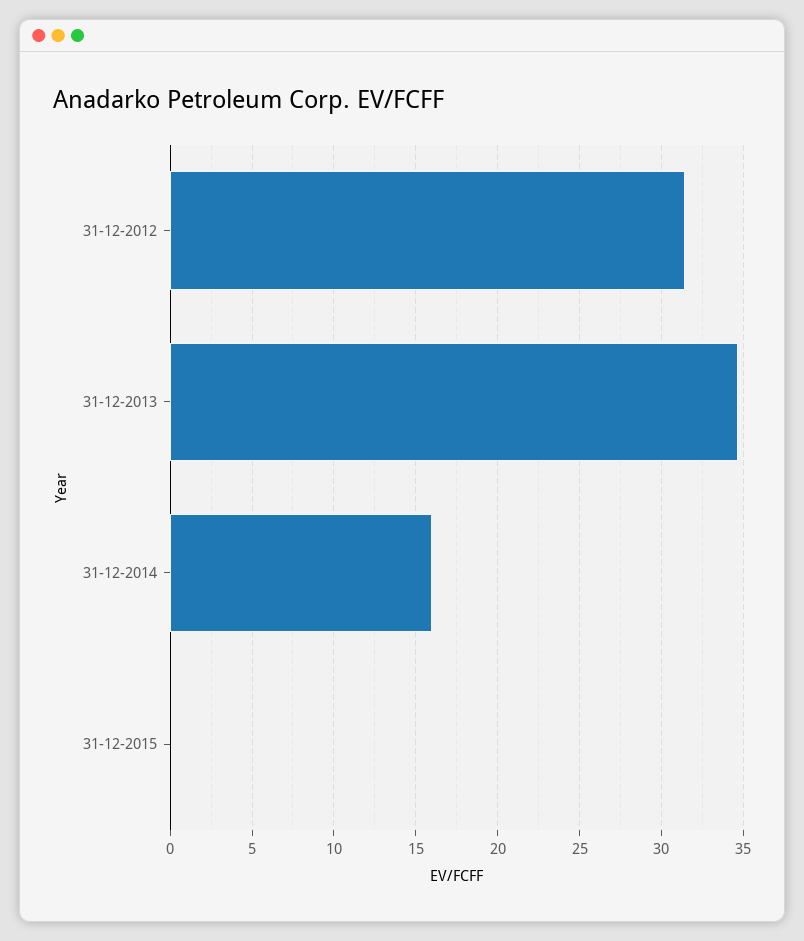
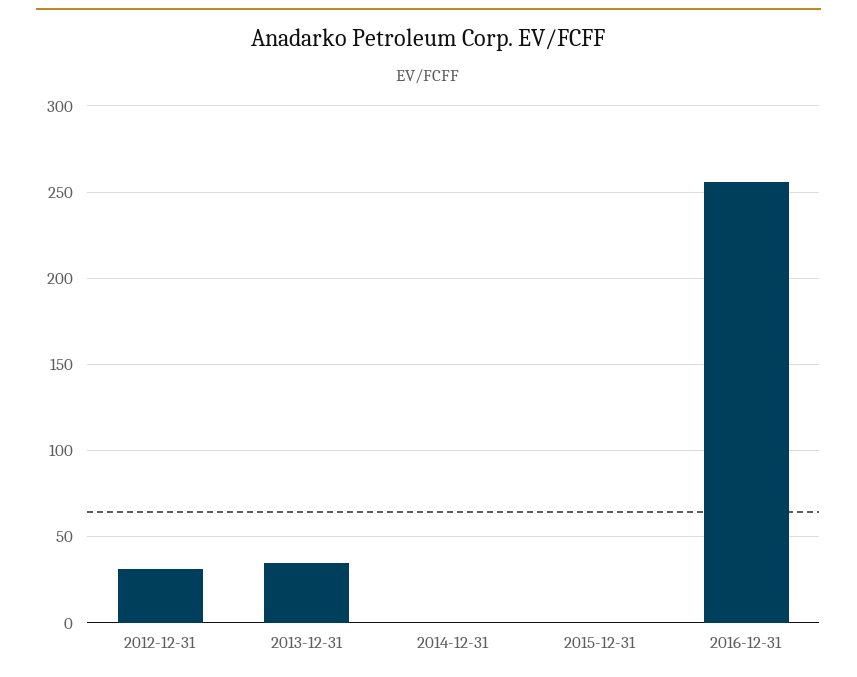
31-12-2014: 16 -> 0
2016-12-31: none -> 255

